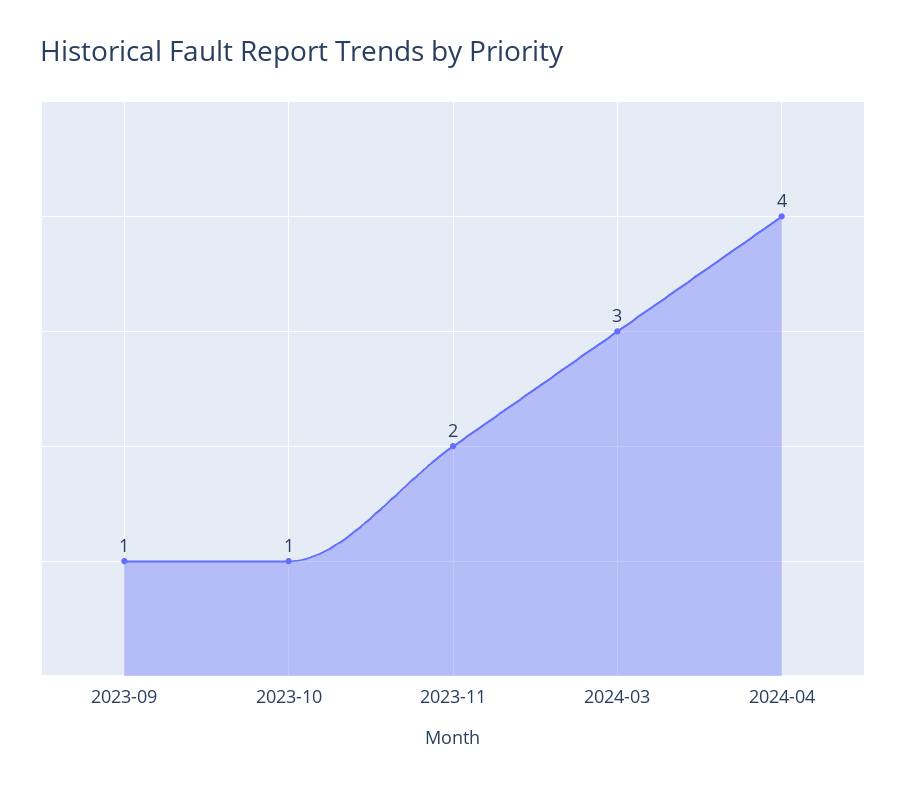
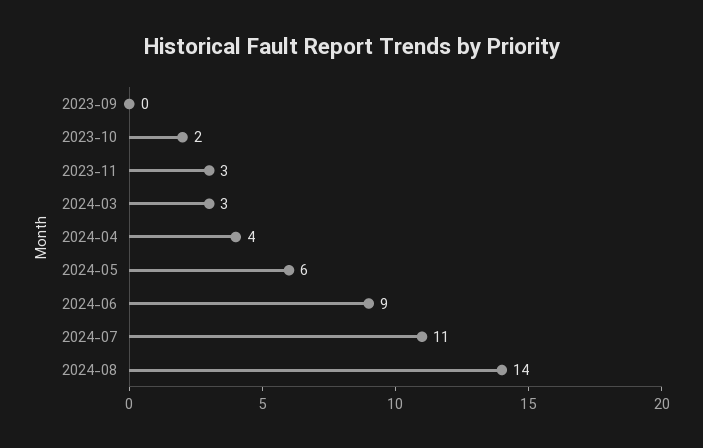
2023-09: 1 -> 0
2023-10: 1 -> 2
2023-11: 2 -> 3
2024-05: none -> 6
2024-06: none -> 9
2024-07: none -> 11
2024-08: none -> 14

